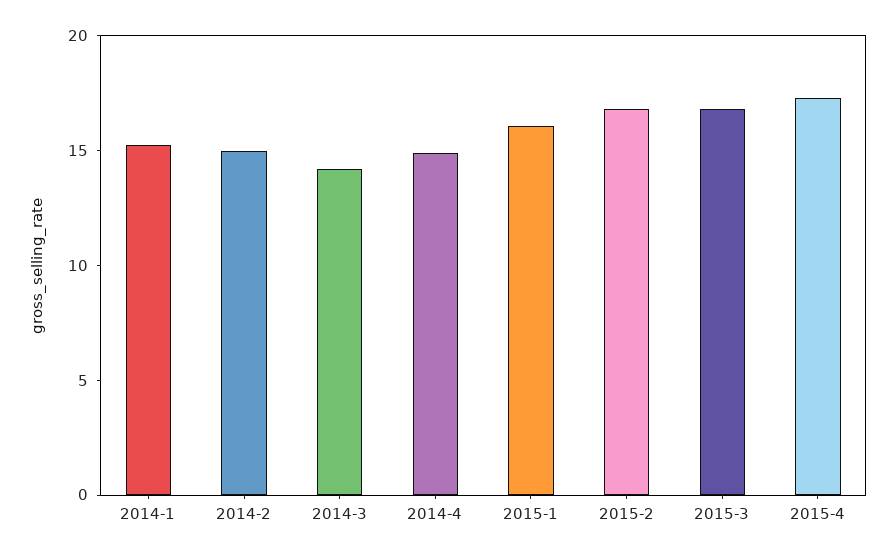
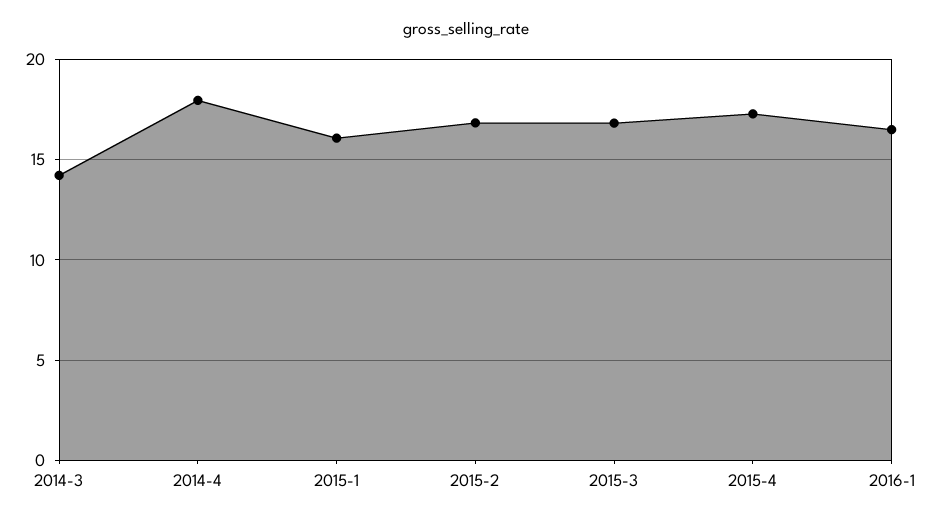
2014-1: 15 -> none
2014-2: 15 -> none
2014-4: 15 -> 18
2016-1: none -> 16.5

